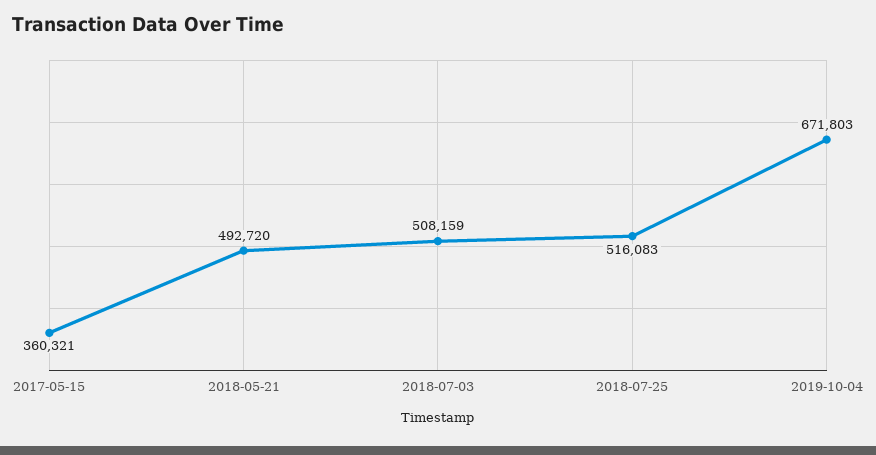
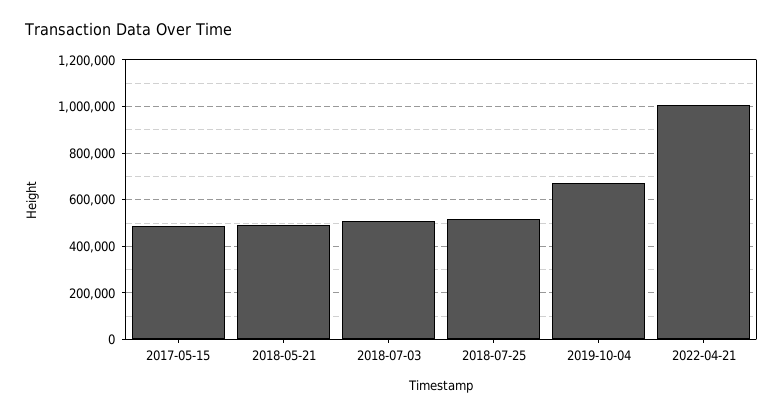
2017-05-15: 360321 -> 500000
2022-04-21: none -> 1000000

